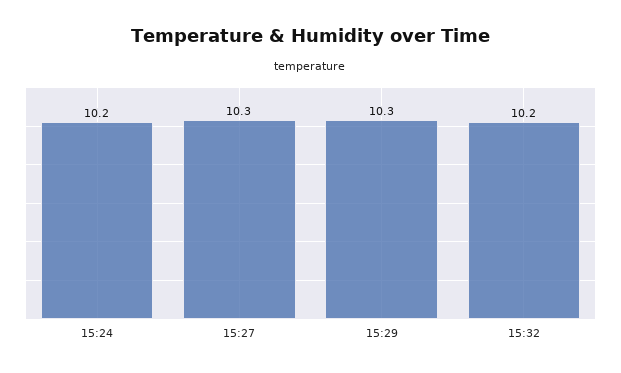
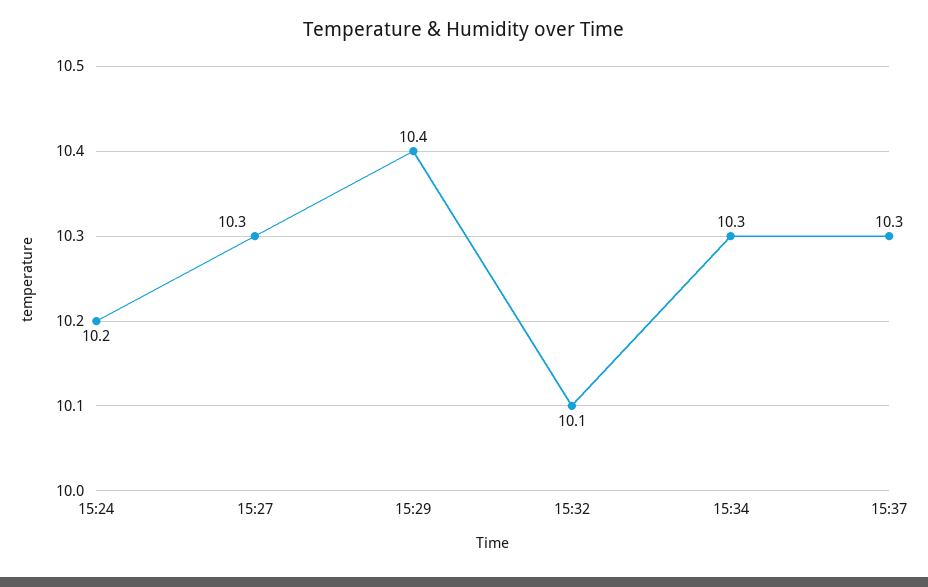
15:29: 10.3 -> 10.4
15:32: 10.2 -> 10.1
15:34: none -> 10.3
15:37: none -> 10.3

